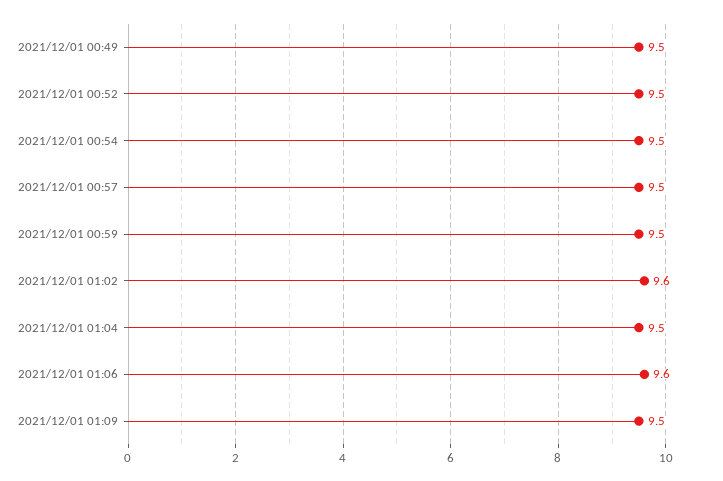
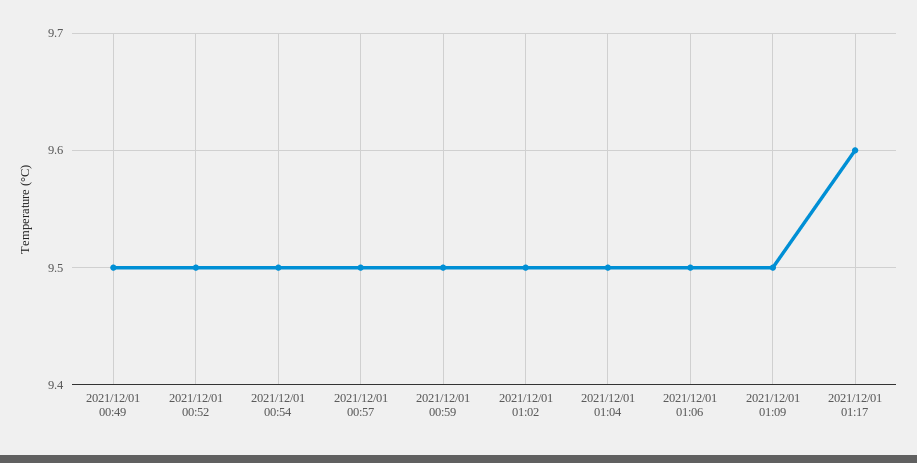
2021/12/01 01:02: 9.6 -> 9.5
2021/12/01 01:06: 9.6 -> 9.5
2021/12/01 01:17: none -> 9.6

